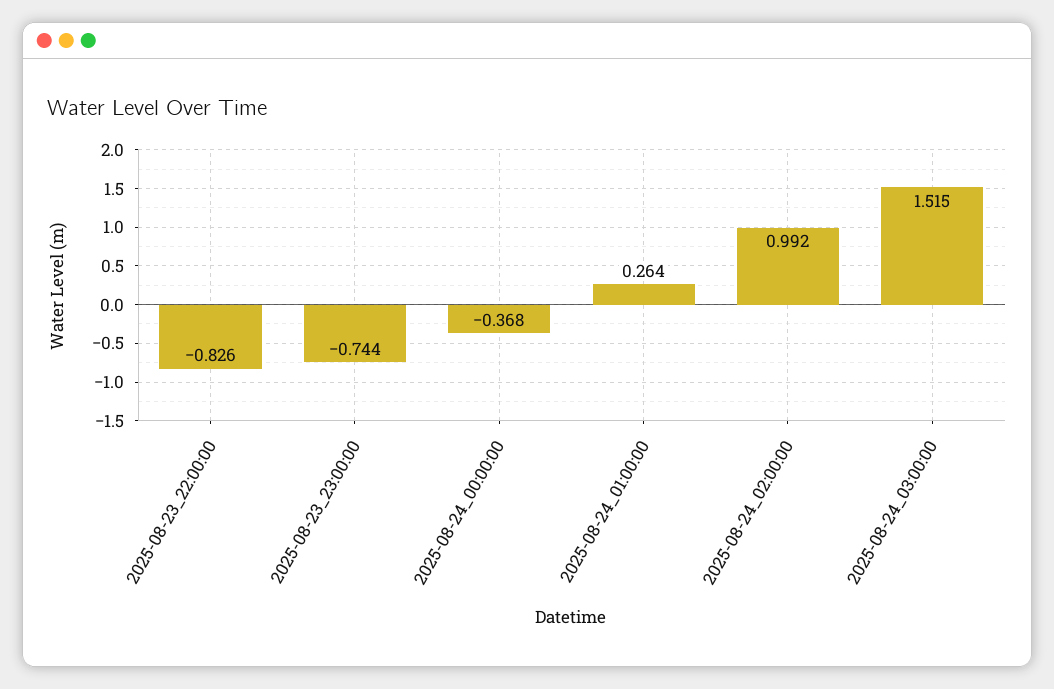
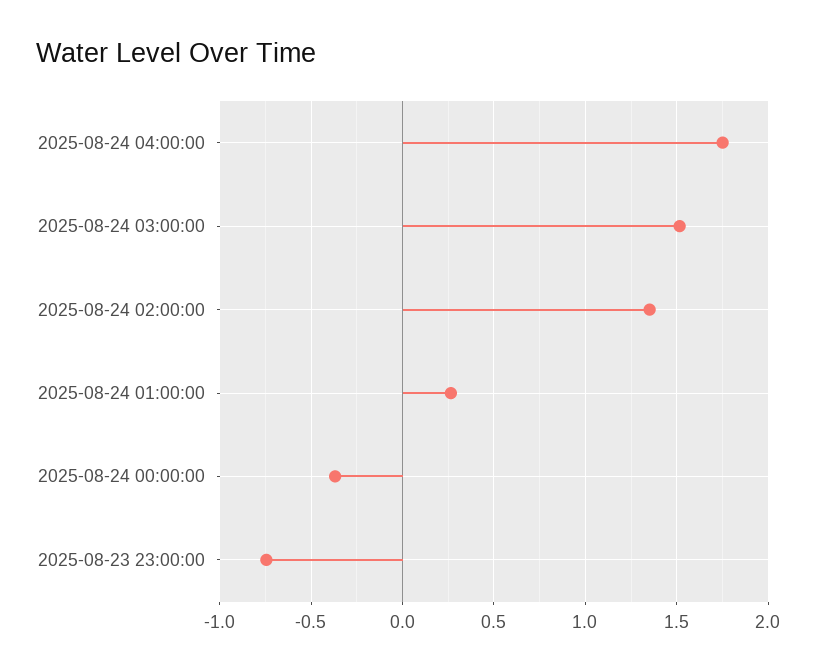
2025-08-23_22:00:00: -0.826 -> none
2025-08-24_02:00:00: 0.992 -> 1.35
2025-08-24 04:00:00: none -> 1.75

